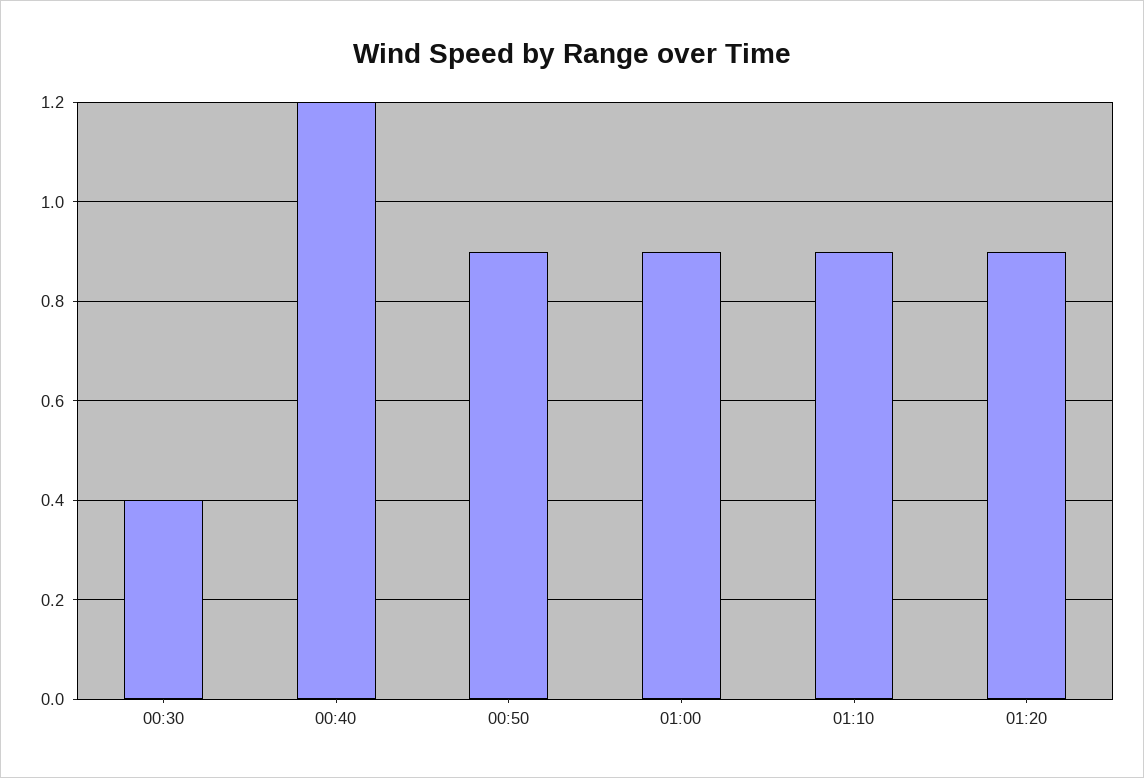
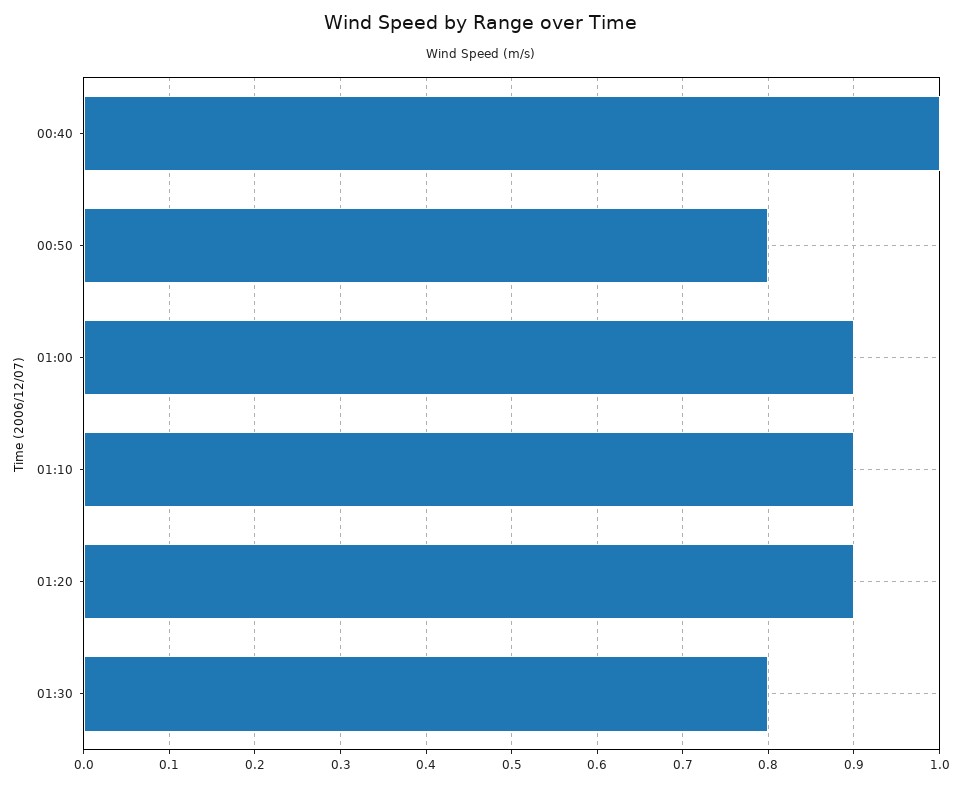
00:30: 0.4 -> none
00:40: 1.2 -> 1
00:50: 0.9 -> 0.8
01:30: none -> 0.8

